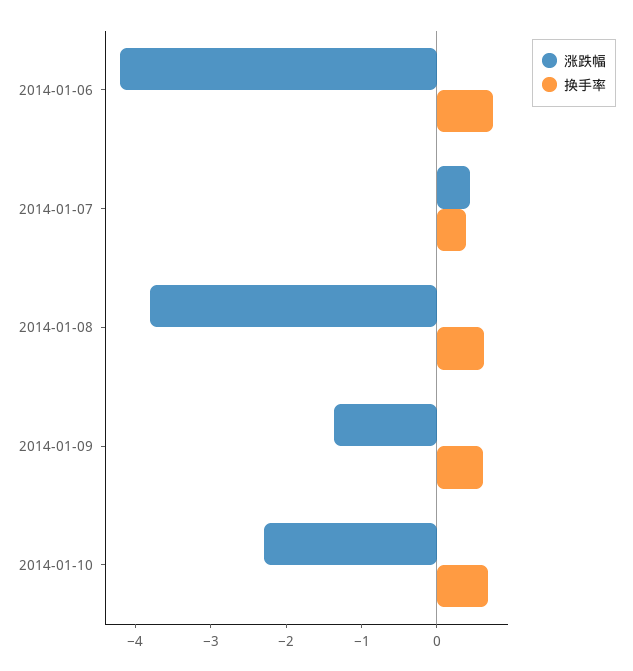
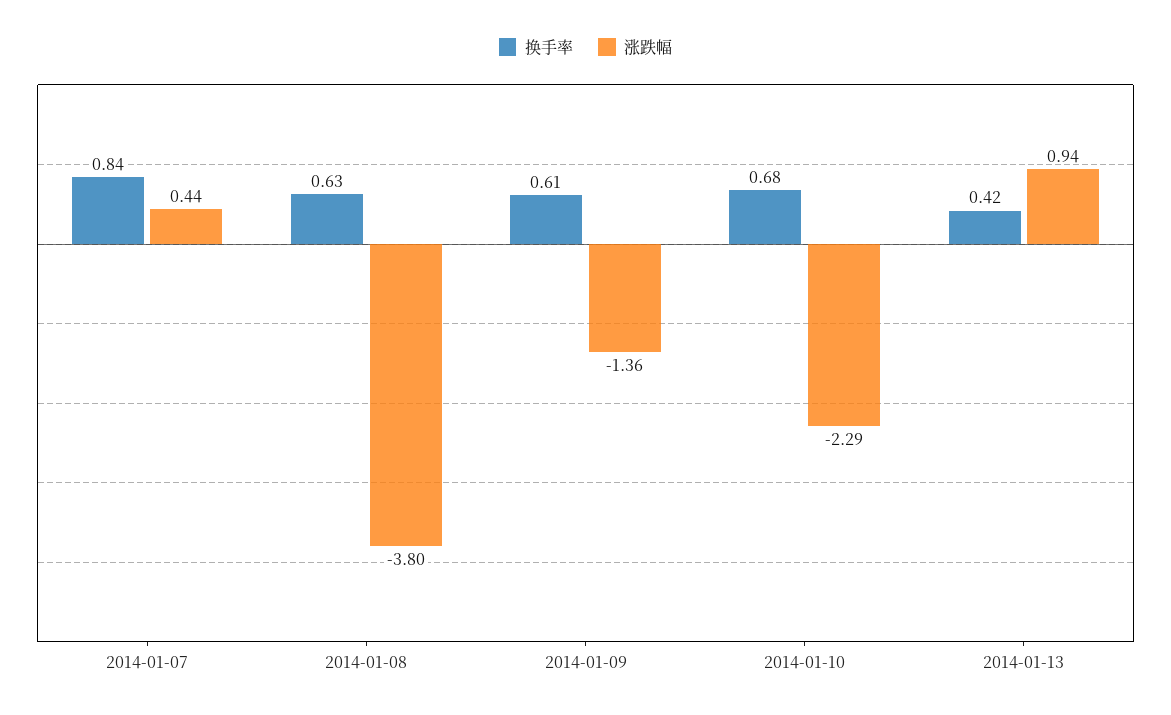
涨跌幅, 2014-01-06: -4.2 -> none
换手率, 2014-01-06: 0.8 -> none
换手率, 2014-01-07: 0.4 -> 0.84
换手率, 2014-01-13: none -> 0.42
涨跌幅, 2014-01-13: none -> 0.94

